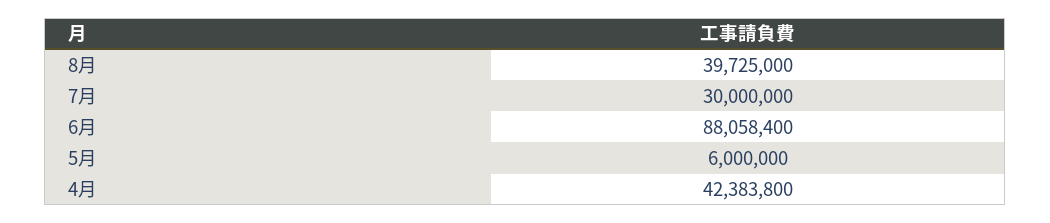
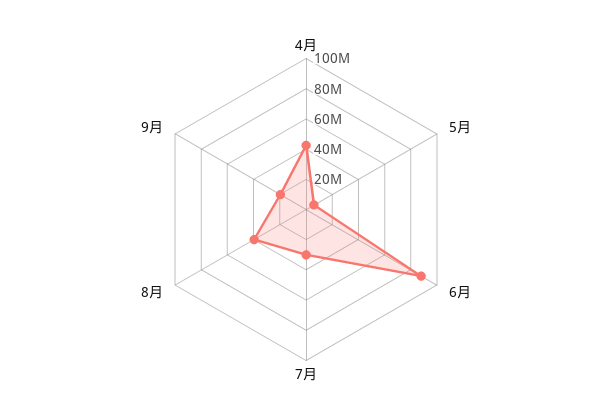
9月: none -> 20000000

